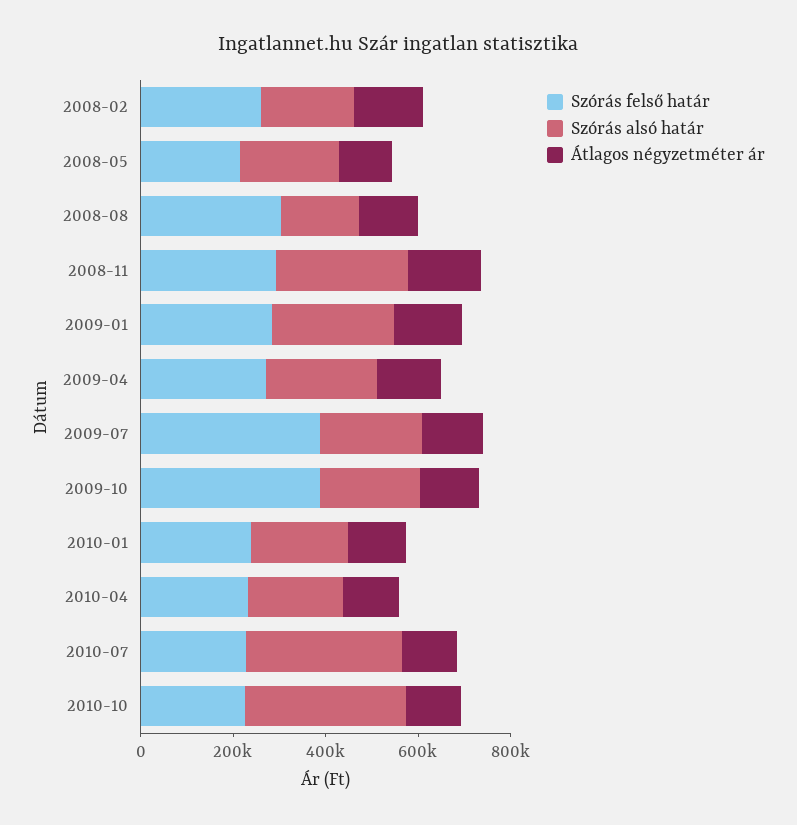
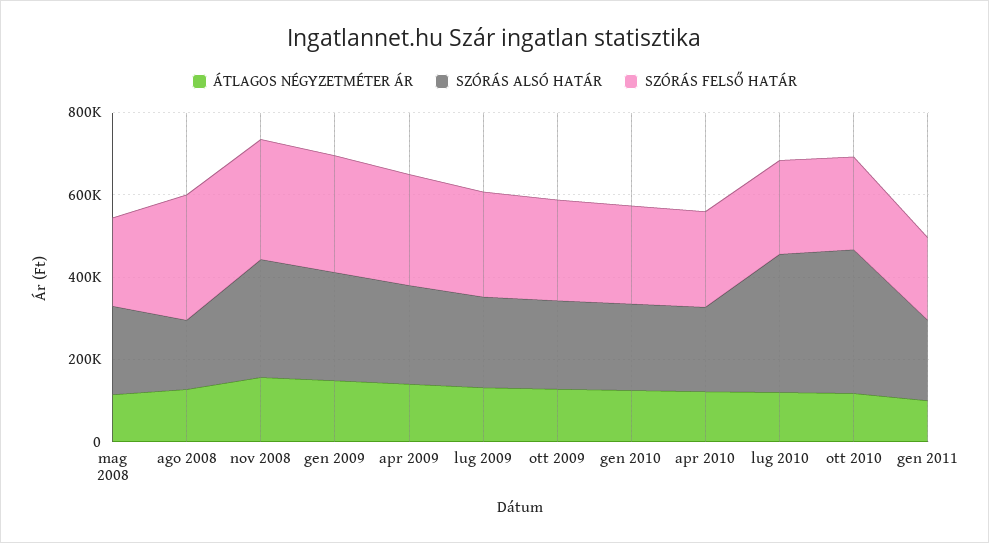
Szórás felső határ, 2008-02: 250000 -> none
Szórás alsó határ, 2008-02: 200000 -> none
Átlagos négyzetméter ár, 2008-02: 150000 -> none
Szórás felső határ, 2009-07: 400000 -> 250000
Szórás felső határ, 2009-10: 400000 -> 250000
Átlagos négyzetméter ár, gen 2011: none -> 100000
Szórás alsó határ, gen 2011: none -> 200000
Szórás felső határ, gen 2011: none -> 200000

